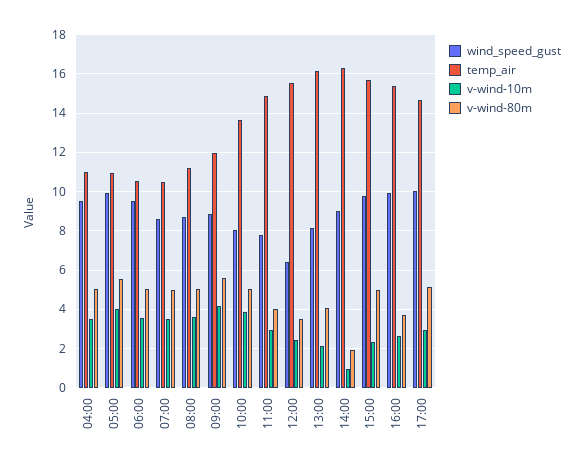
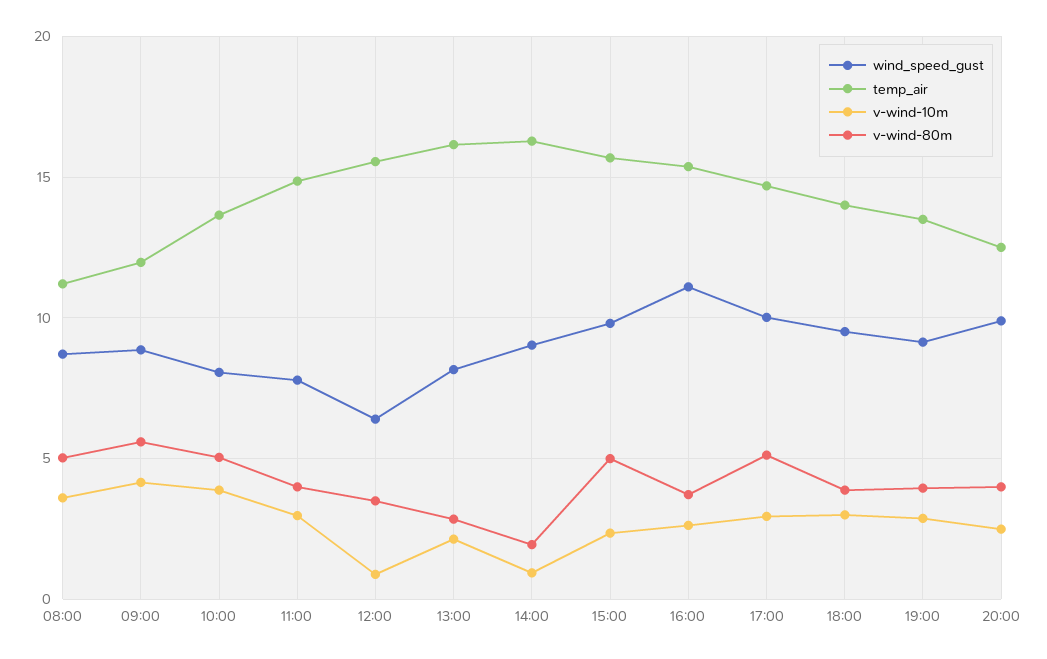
wind_speed_gust, 04:00: 9.5 -> none
temp_air, 04:00: 11 -> none
v-wind-10m, 04:00: 3.5 -> none
v-wind-80m, 04:00: 5 -> none
wind_speed_gust, 05:00: 10 -> none
temp_air, 05:00: 11 -> none
v-wind-10m, 05:00: 4 -> none
v-wind-80m, 05:00: 5.5 -> none
wind_speed_gust, 06:00: 9.5 -> none
temp_air, 06:00: 10.5 -> none
v-wind-10m, 06:00: 3.5 -> none
v-wind-80m, 06:00: 5 -> none
wind_speed_gust, 07:00: 8.5 -> none
temp_air, 07:00: 10.5 -> none
v-wind-10m, 07:00: 3.5 -> none
v-wind-80m, 07:00: 5 -> none
v-wind-10m, 12:00: 2.5 -> 1
v-wind-80m, 13:00: 4 -> 3
wind_speed_gust, 16:00: 10 -> 11
wind_speed_gust, 18:00: none -> 9.5
temp_air, 18:00: none -> 14
v-wind-10m, 18:00: none -> 3
v-wind-80m, 18:00: none -> 4
wind_speed_gust, 19:00: none -> 9
temp_air, 19:00: none -> 13.5
v-wind-10m, 19:00: none -> 3
v-wind-80m, 19:00: none -> 4
wind_speed_gust, 20:00: none -> 10
temp_air, 20:00: none -> 12.5
v-wind-10m, 20:00: none -> 2.5
v-wind-80m, 20:00: none -> 4

